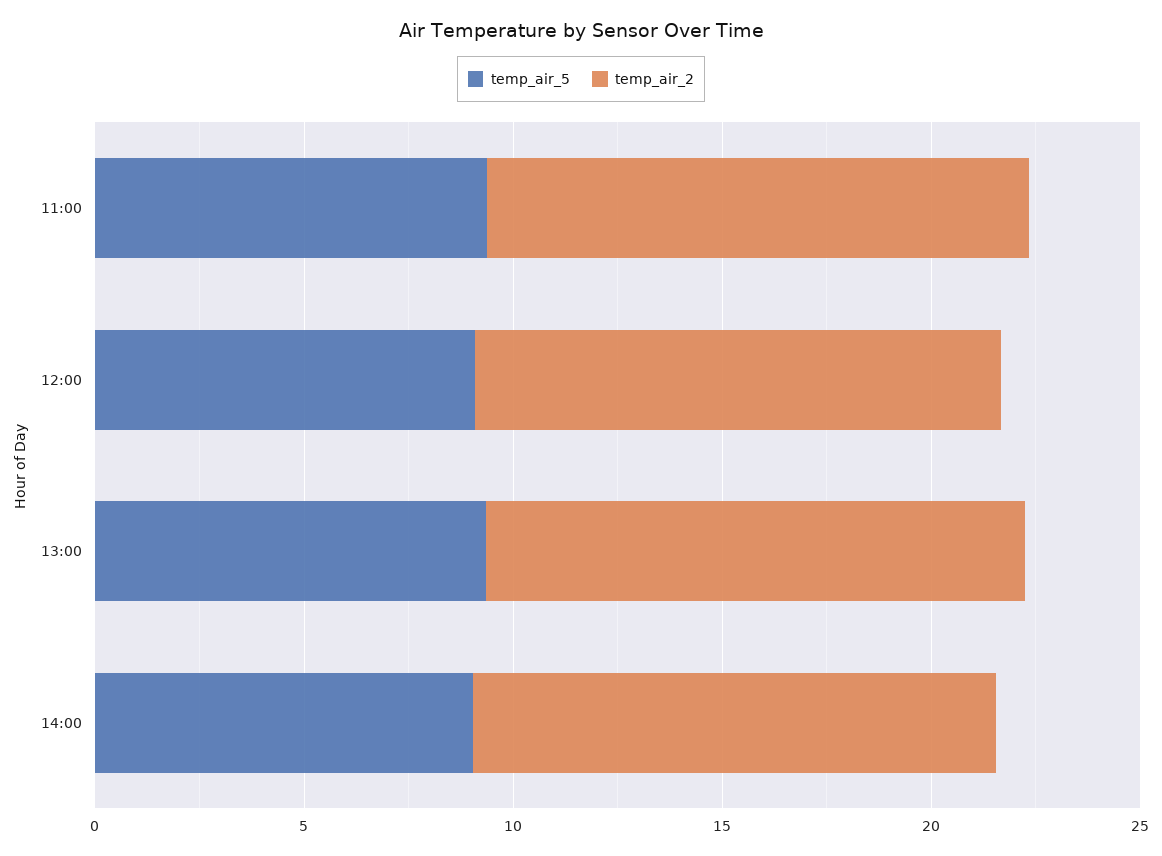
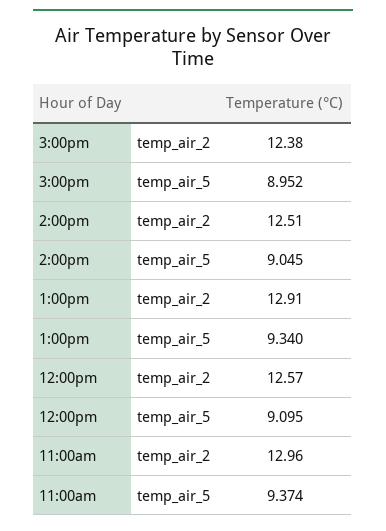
temp_air_2, 3:00pm: none -> 12.38
temp_air_5, 3:00pm: none -> 8.952

